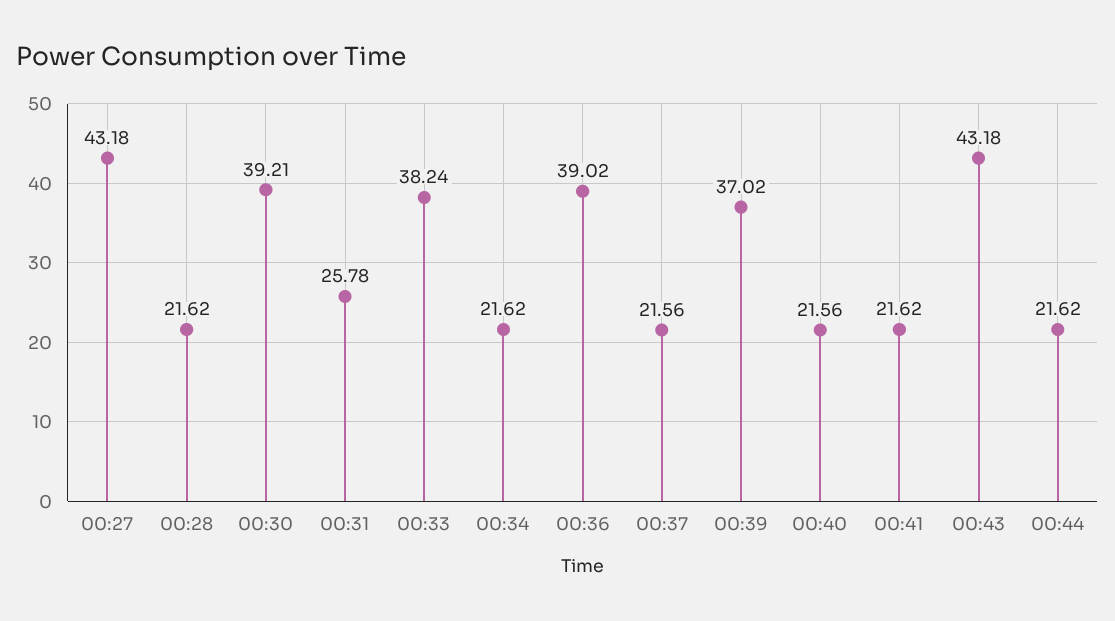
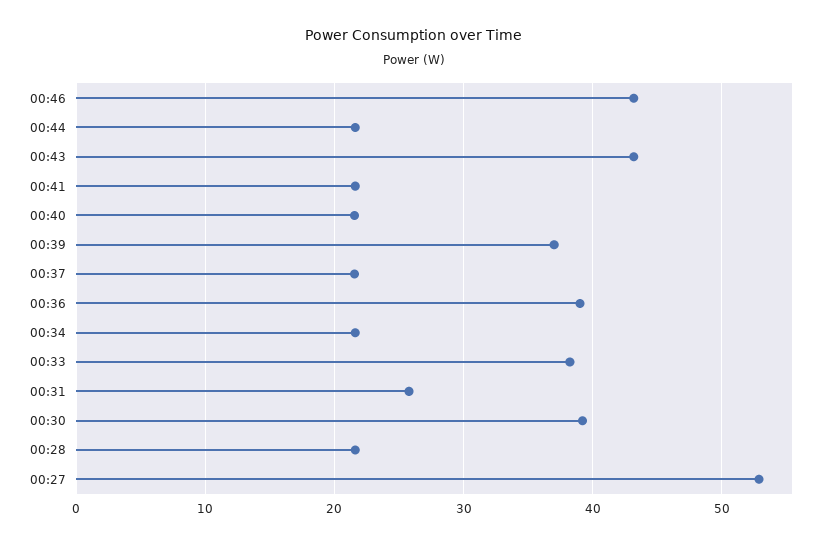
00:27: 43.18 -> 53
00:46: none -> 43

